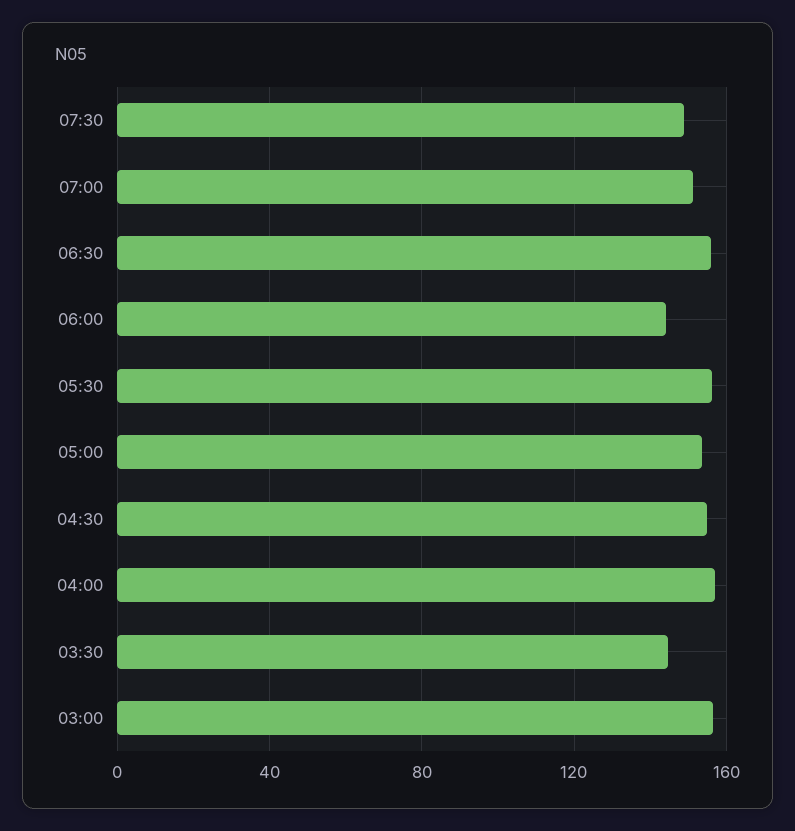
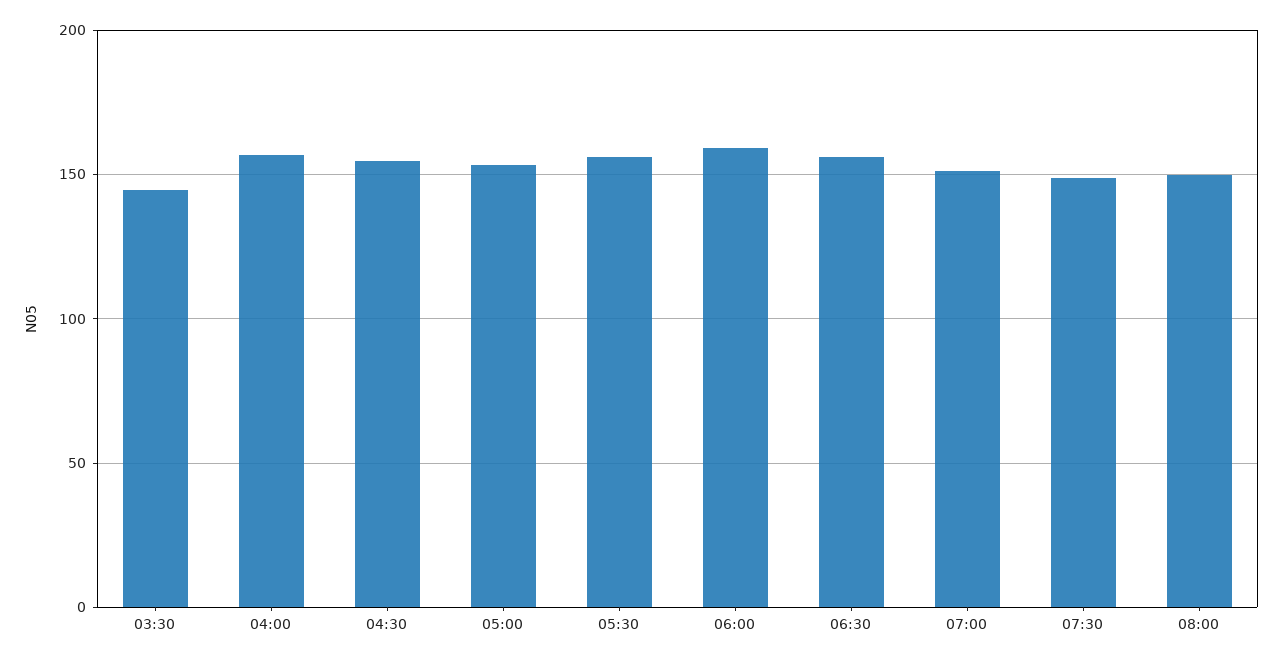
06:00: 145 -> 160
03:00: 155 -> none
08:00: none -> 150

